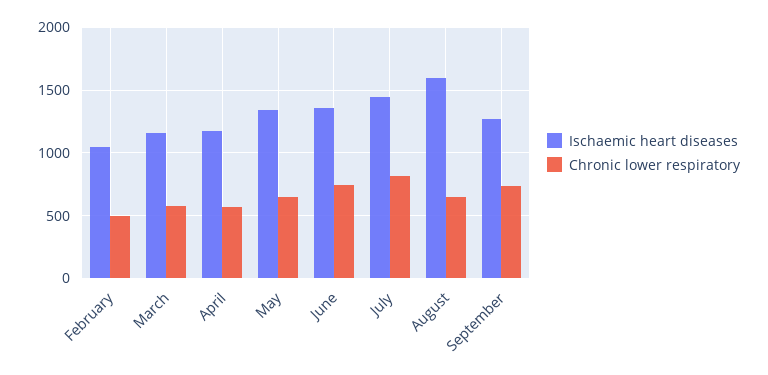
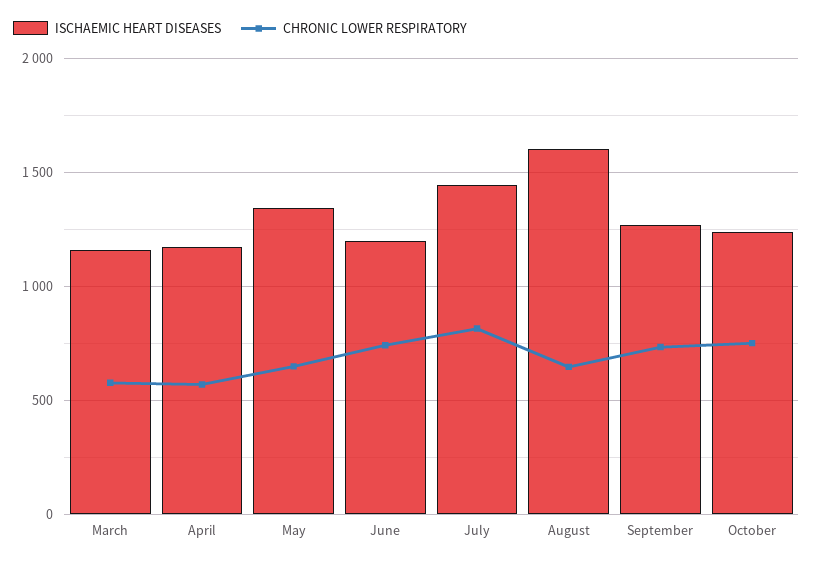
Ischaemic heart diseases, February: 1050 -> none
Chronic lower respiratory, February: 500 -> none
Ischaemic heart diseases, June: 1350 -> 1200
Ischaemic heart diseases, October: none -> 1250
Chronic lower respiratory, October: none -> 750

